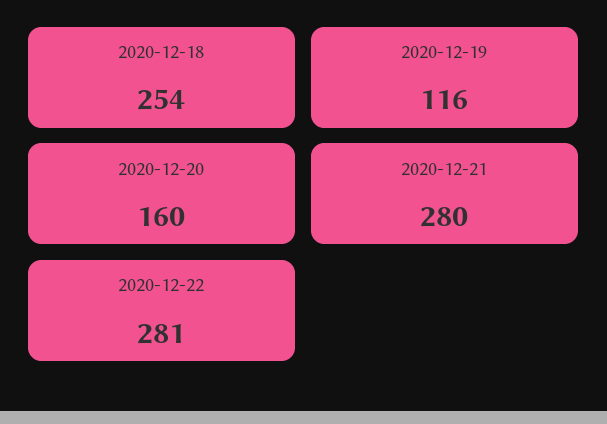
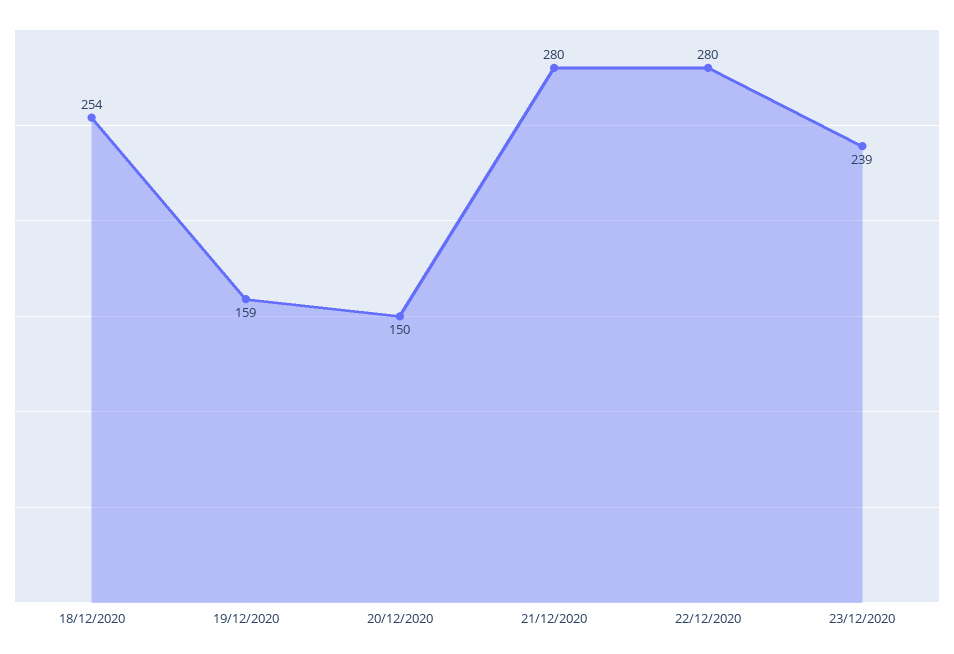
2020-12-19: 116 -> 159
2020-12-20: 160 -> 150
2020-12-22: 281 -> 280
23/12/2020: none -> 239

